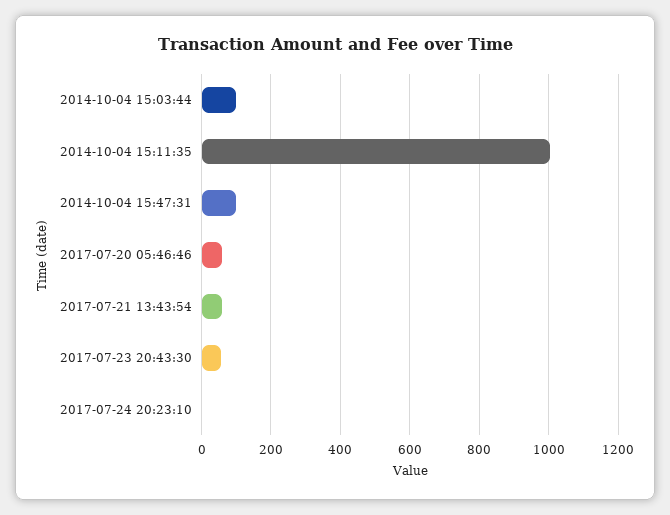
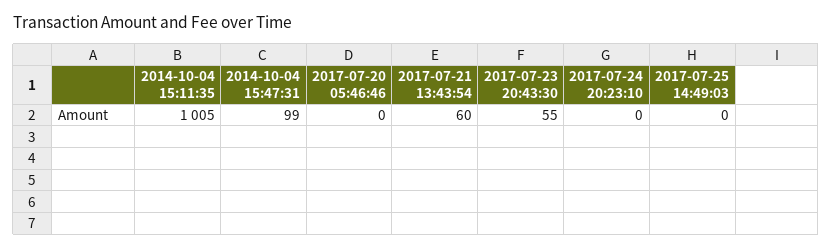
2014-10-04 15:03:44: 100 -> none
2017-07-20 05:46:46: 60 -> 0
2017-07-25 14:49:03: none -> 0

